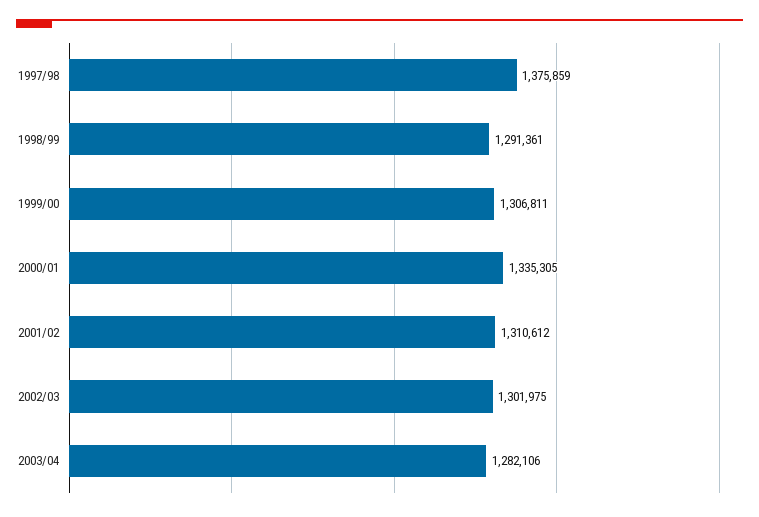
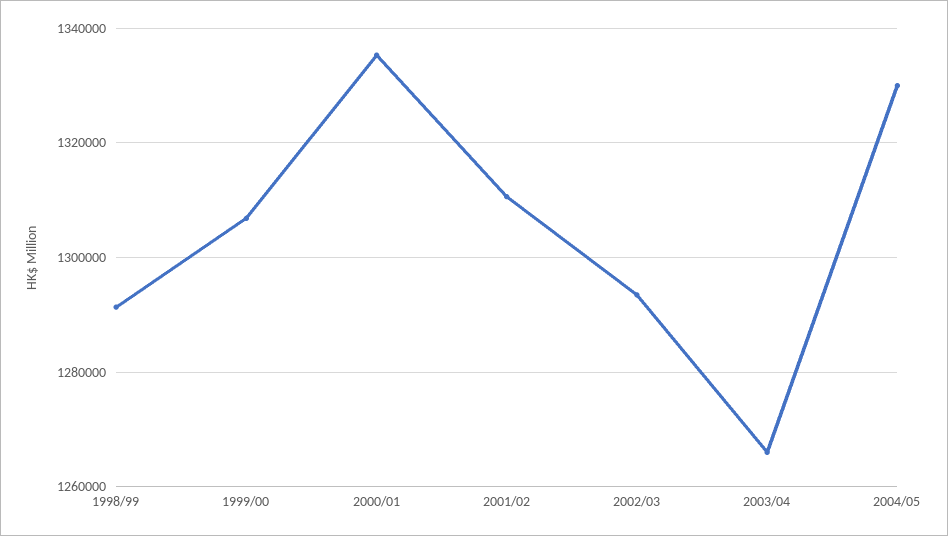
1997/98: 1375859 -> none
2002/03: 1301975 -> 1294000
2003/04: 1282106 -> 1266000
2004/05: none -> 1330000

